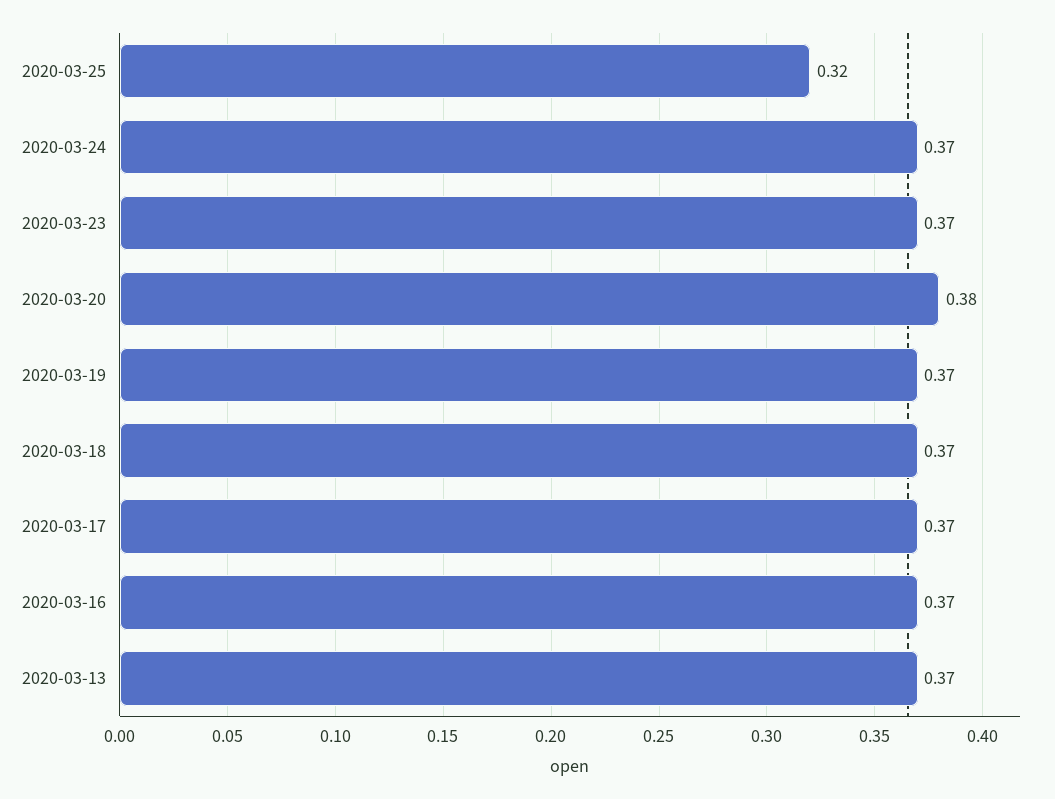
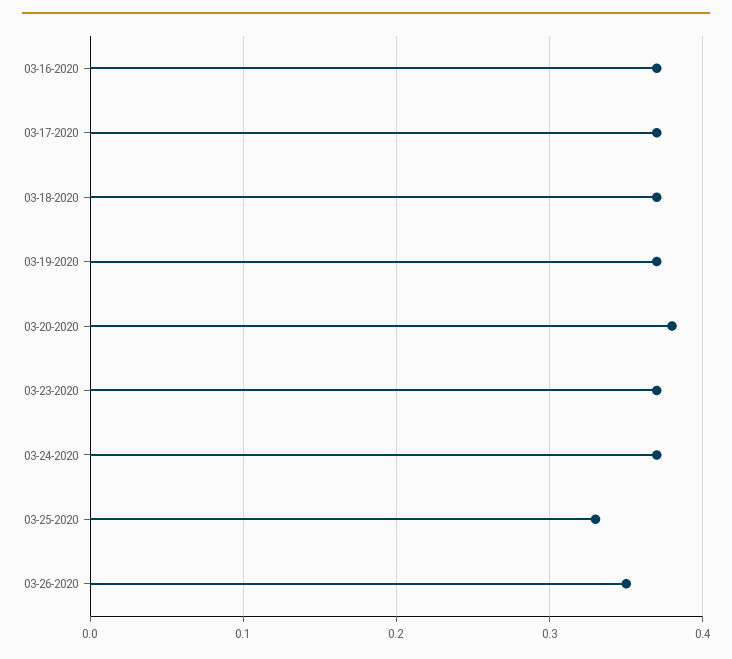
2020-03-25: 0.32 -> 0.33
2020-03-13: 0.37 -> none
03-26-2020: none -> 0.35

